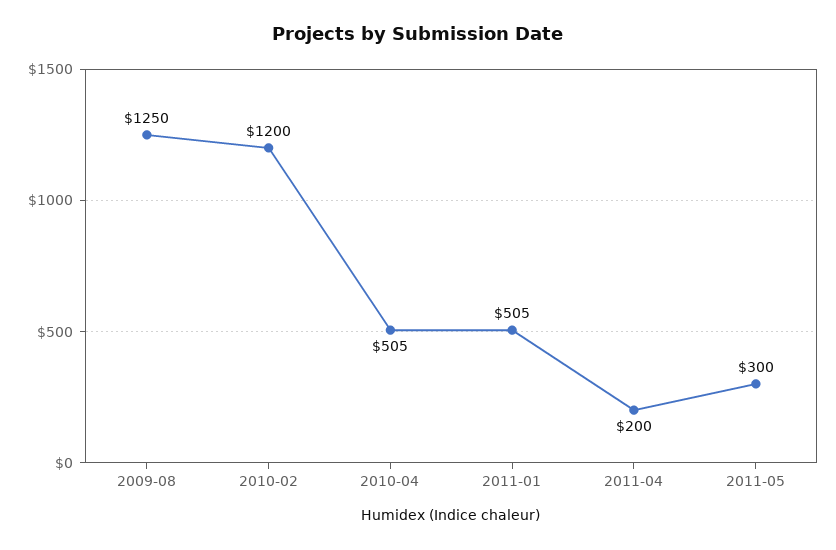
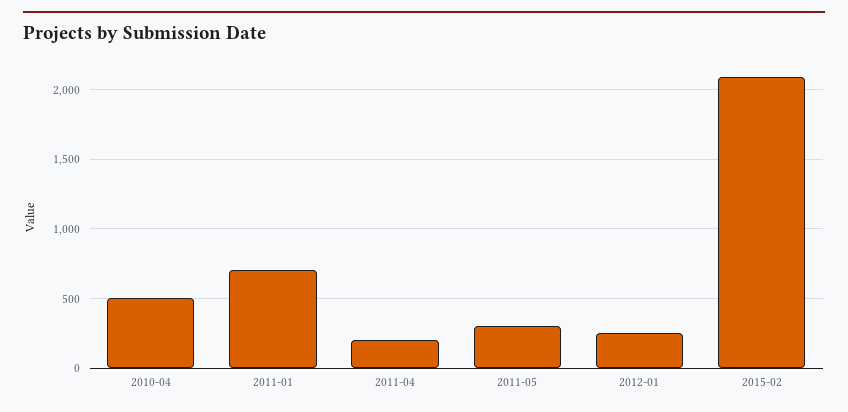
2009-08: 1250 -> none
2010-02: 1200 -> none
2011-01: 505 -> 700
2012-01: none -> 250
2015-02: none -> 2100

